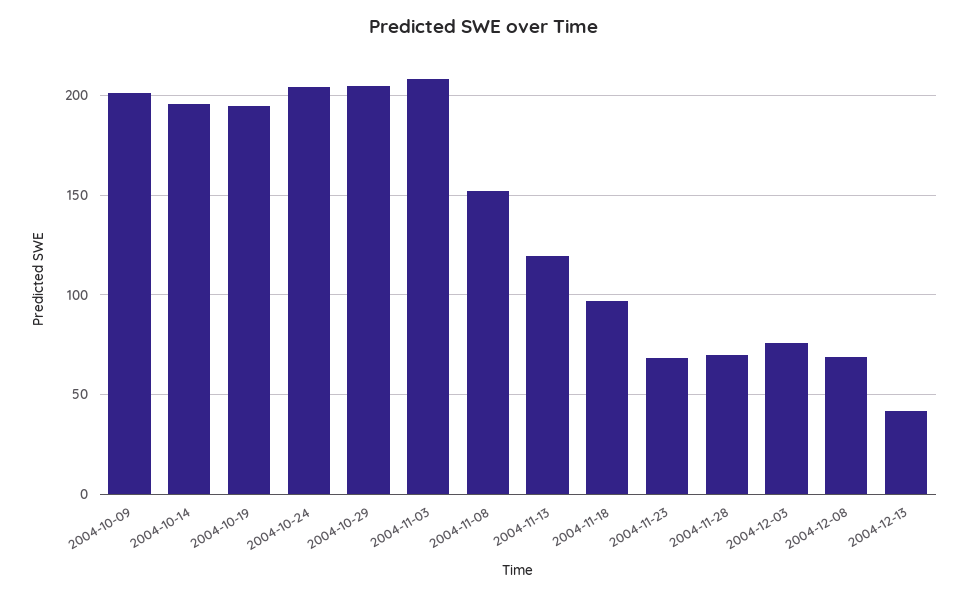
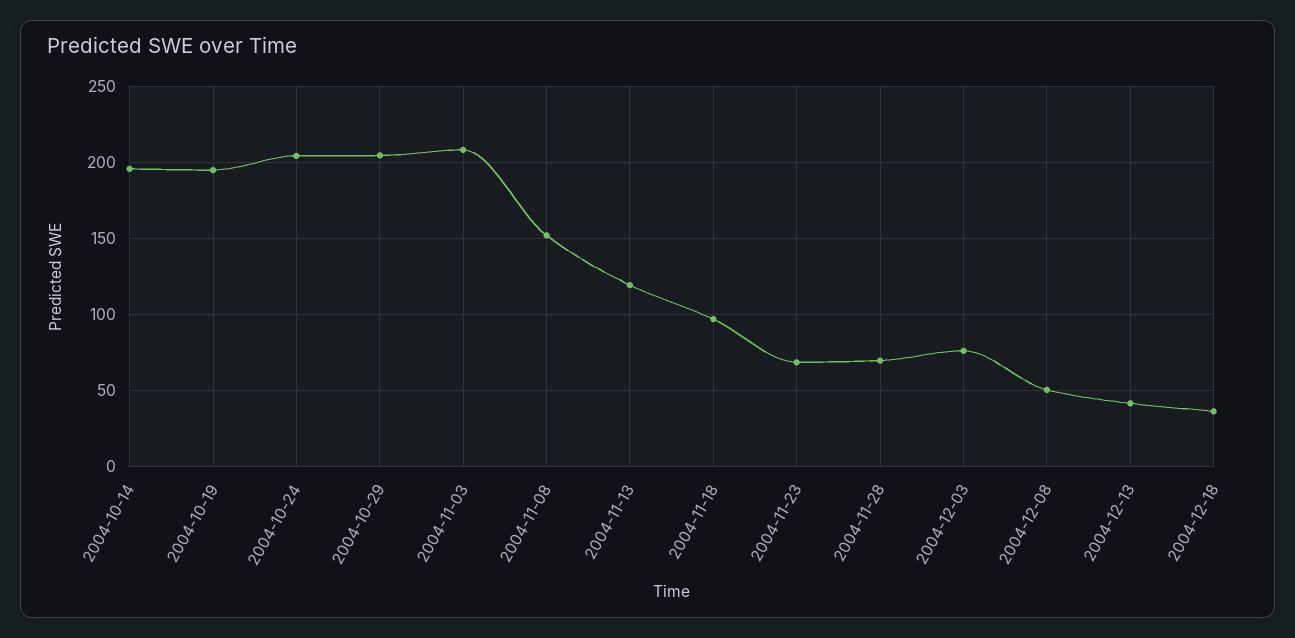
2004-10-09: 200 -> none
2004-12-08: 70 -> 50
2004-12-18: none -> 35

